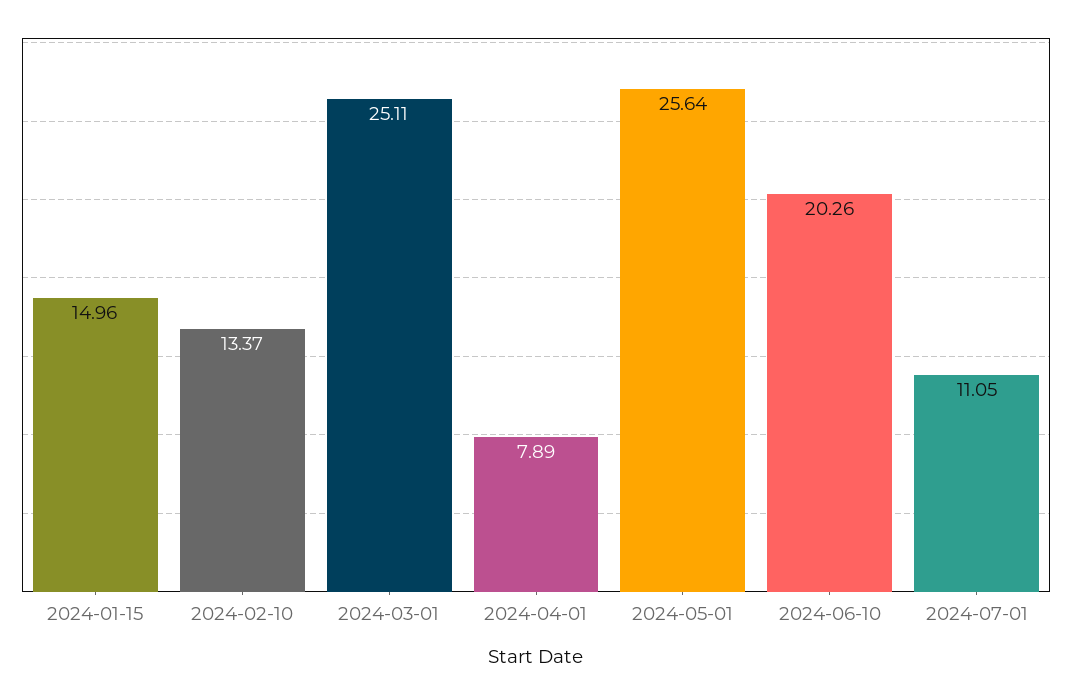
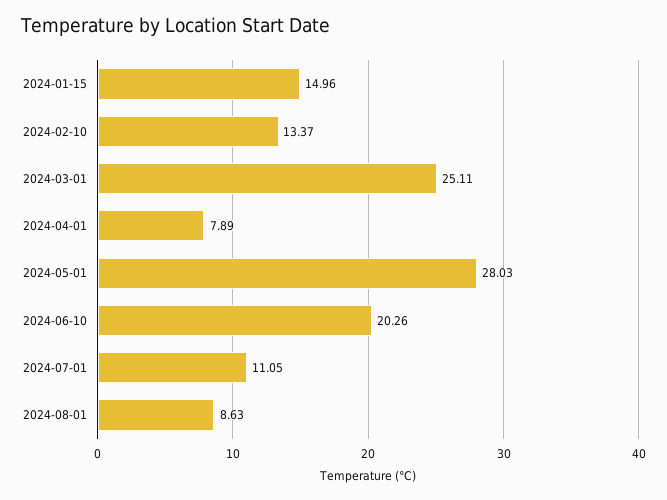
2024-05-01: 25.64 -> 28.03
2024-08-01: none -> 8.63

